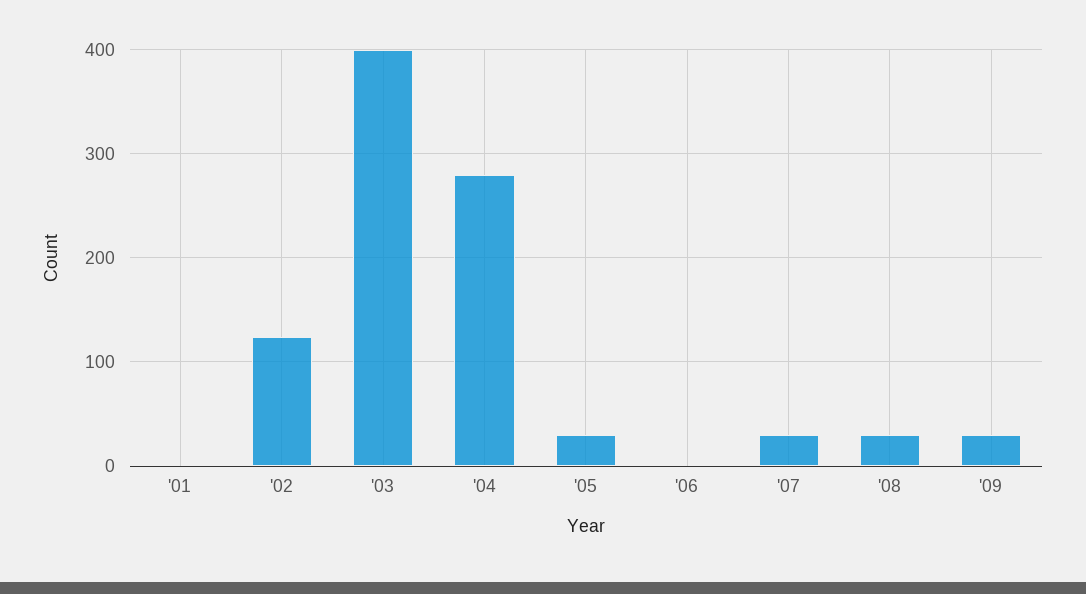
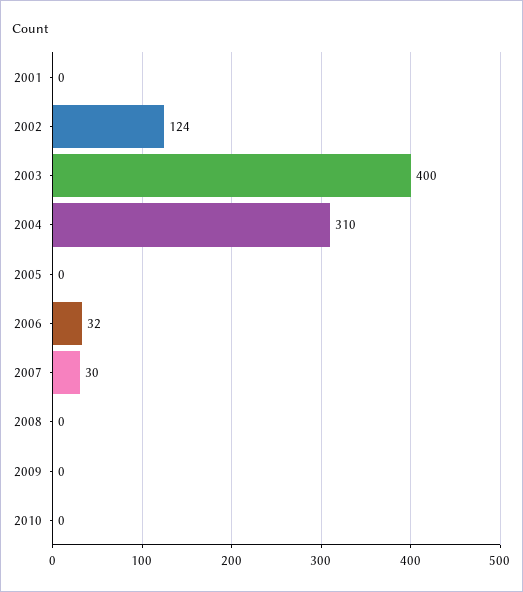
'04: 280 -> 310
'05: 30 -> 0
'06: 0 -> 32
'08: 30 -> 0
'09: 30 -> 0
2010: none -> 0

